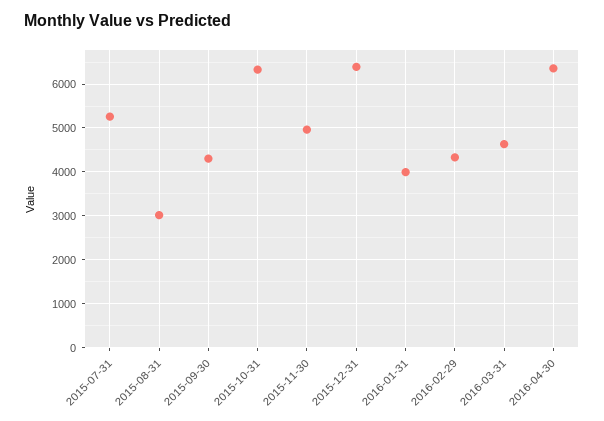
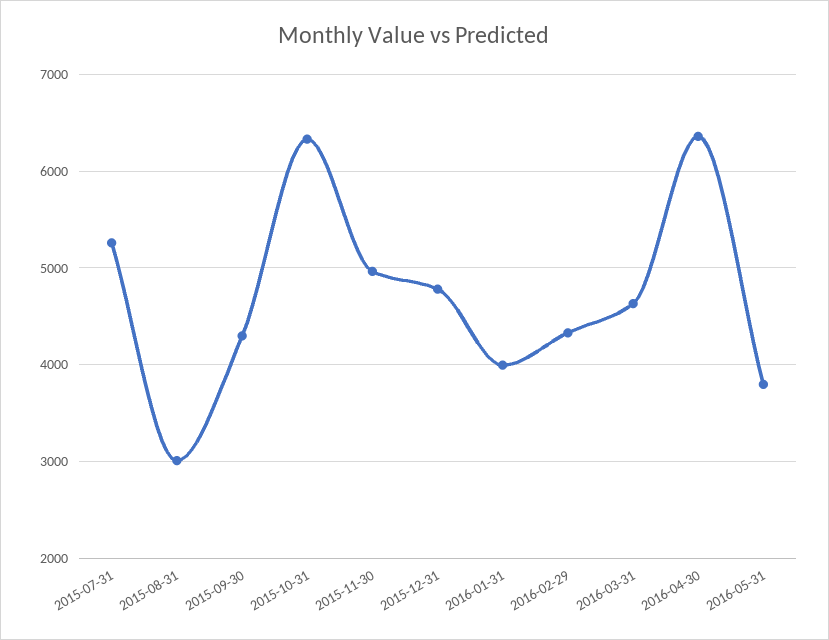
2015-12-31: 6400 -> 4800
2016-05-31: none -> 3800

